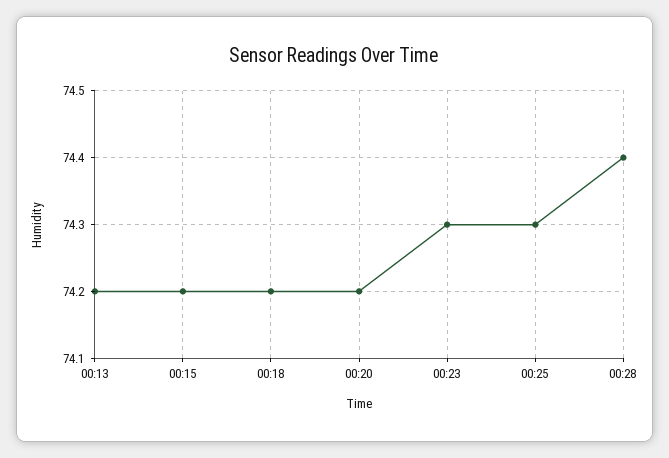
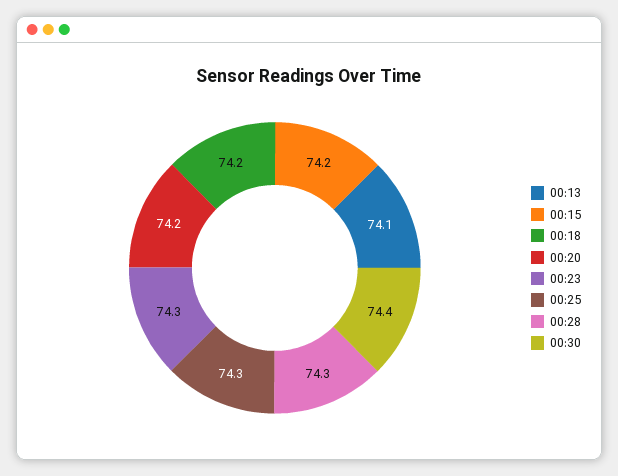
00:13: 74.2 -> 74.1
00:28: 74.4 -> 74.3
00:30: none -> 74.4

